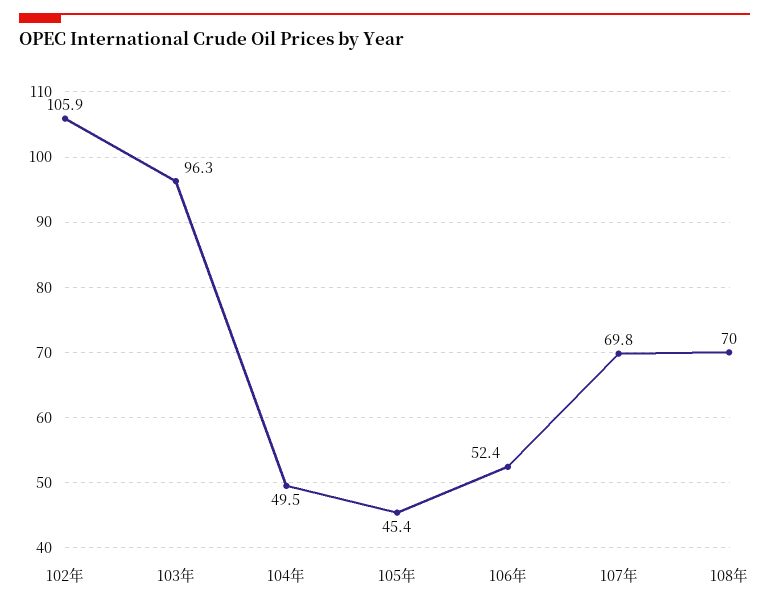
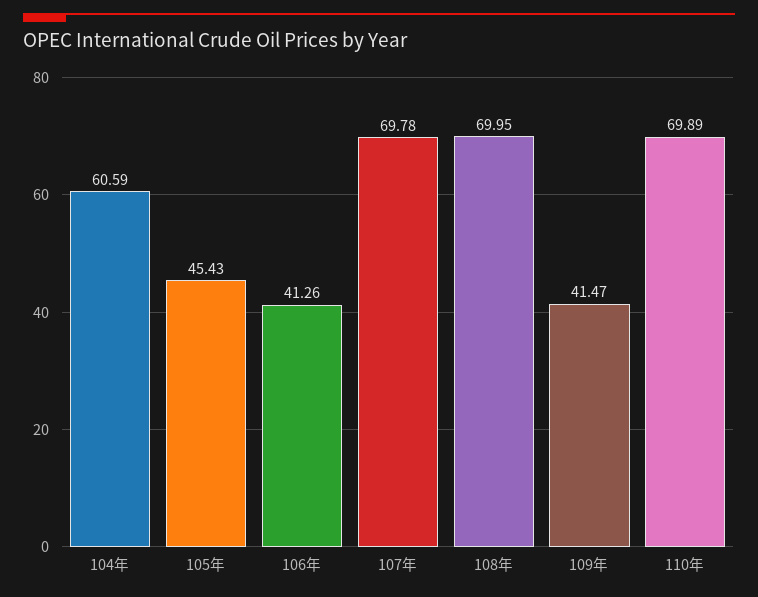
102年: 105.9 -> none
103年: 96.3 -> none
104年: 49.5 -> 60.59
106年: 52.4 -> 41.26
109年: none -> 41.47
110年: none -> 69.89

